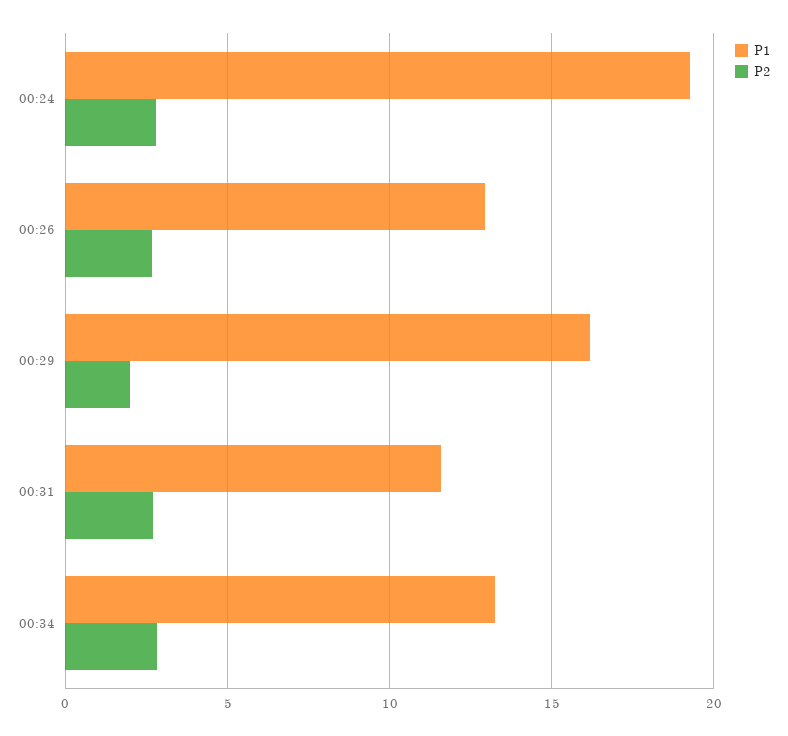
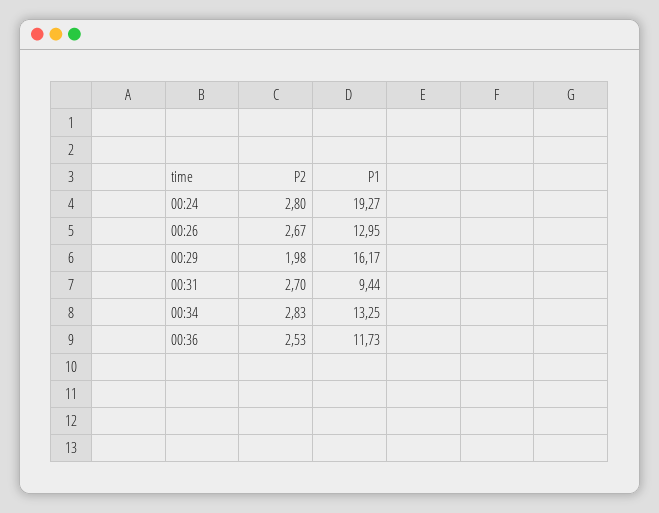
P1, 00:31: 11.5 -> 9.44
P2, 00:36: none -> 2.53
P1, 00:36: none -> 11.73

